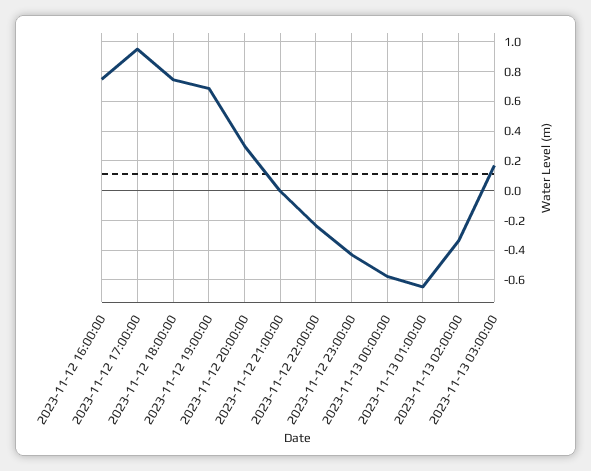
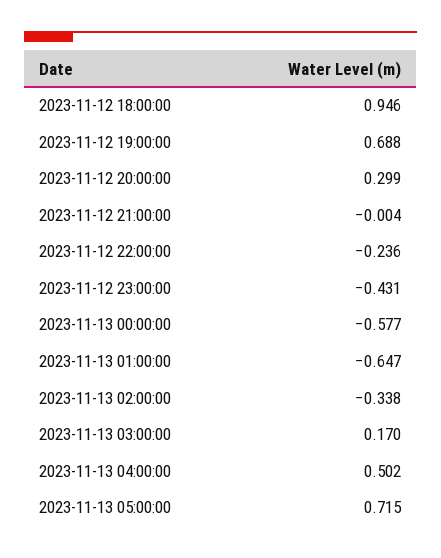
2023-11-12 16:00:00: 0.75 -> none
2023-11-12 17:00:00: 0.95 -> none
2023-11-12 18:00:00: 0.75 -> 0.946
2023-11-13 04:00:00: none -> 0.502
2023-11-13 05:00:00: none -> 0.715

